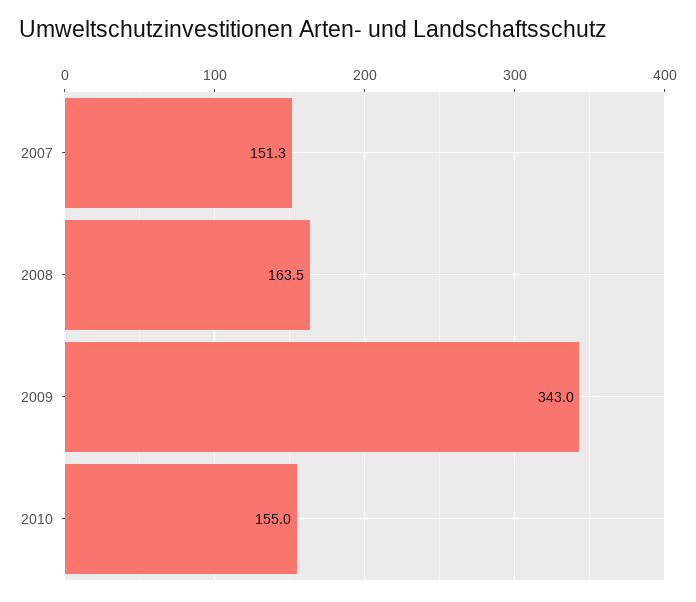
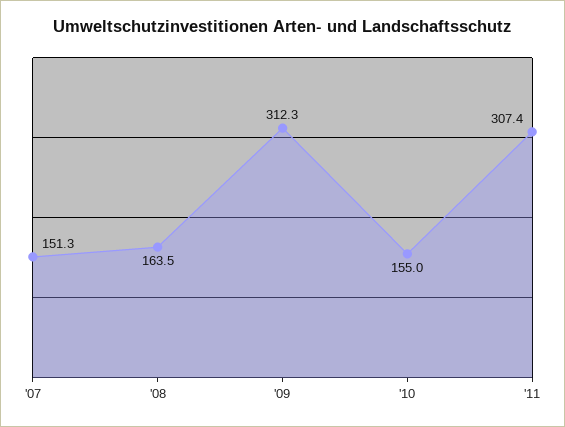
2009: 343 -> 312.3
'11: none -> 307.4

